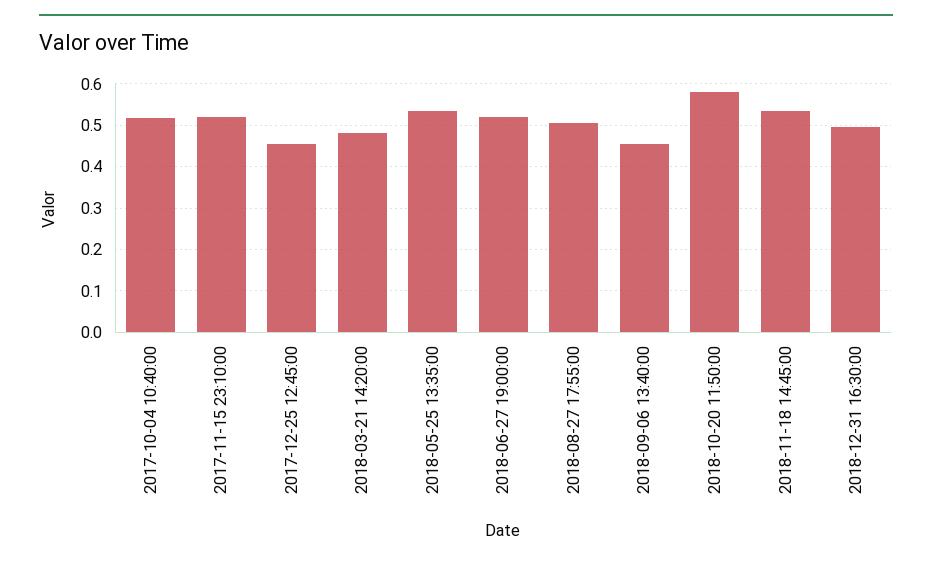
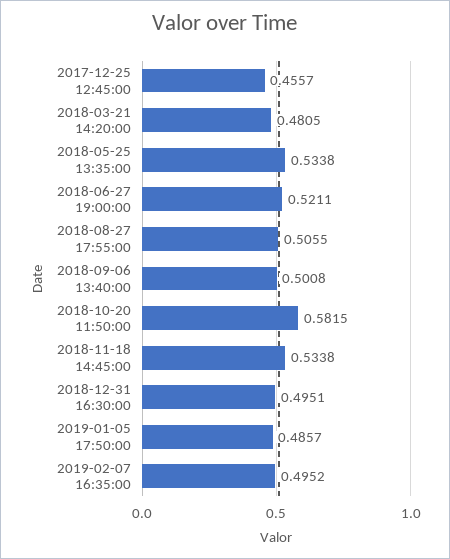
2017-10-04 10:40:00: 0.52 -> none
2017-11-15 23:10:00: 0.52 -> none
2018-09-06 13:40:00: 0.46 -> 0.5008
2019-01-05 17:50:00: none -> 0.4857
2019-02-07 16:35:00: none -> 0.4952

